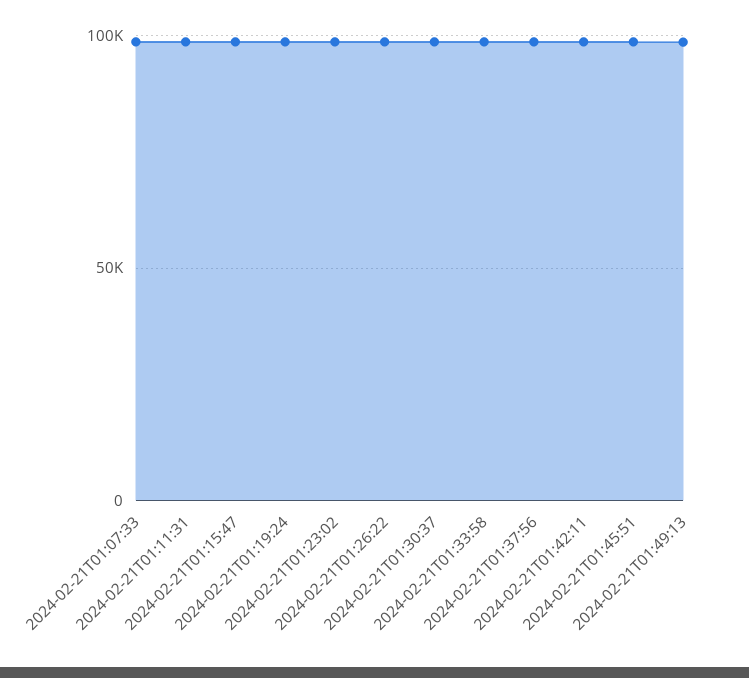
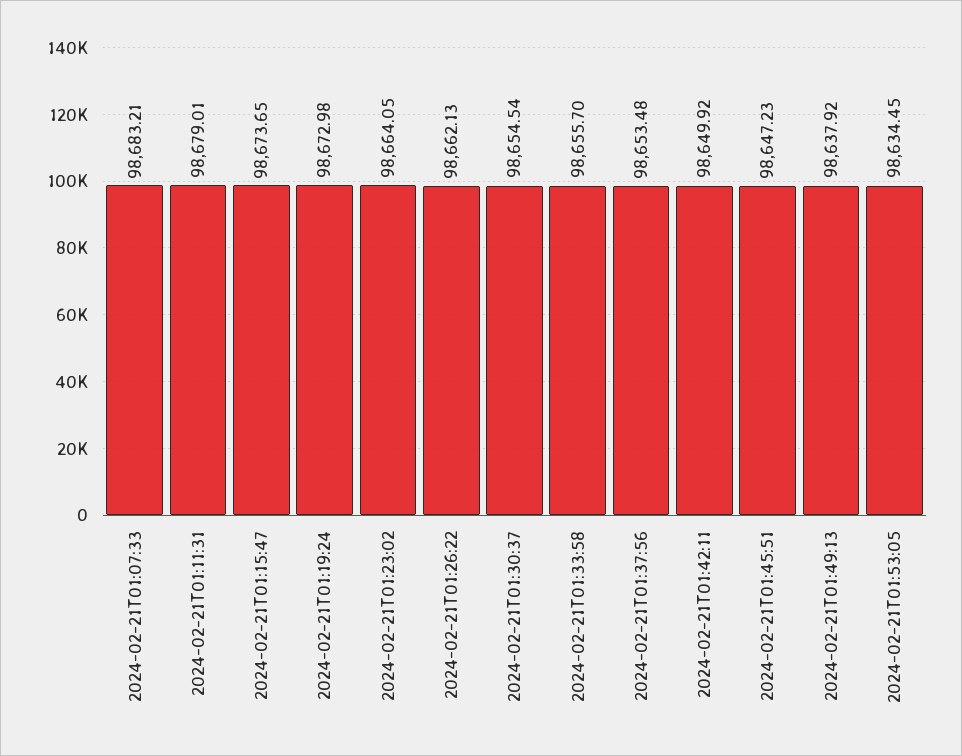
2024-02-21T01:53:05: none -> 98634.45

